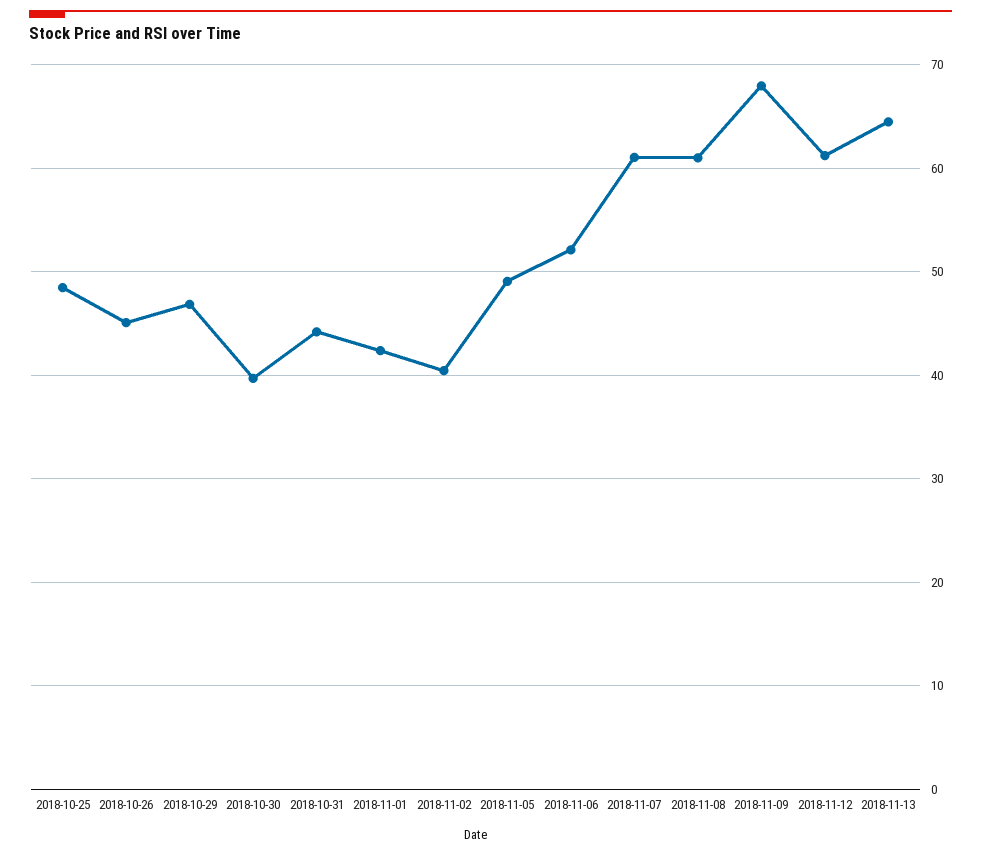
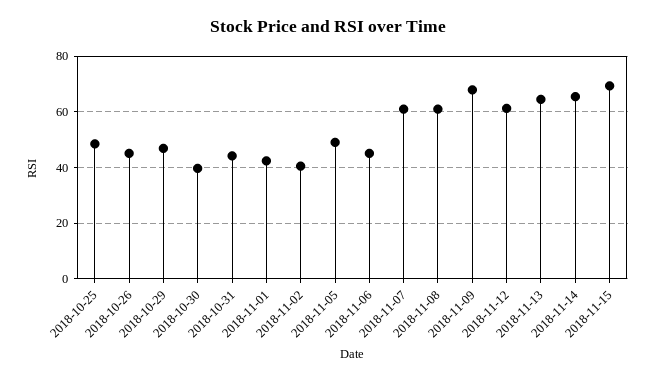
2018-11-06: 52 -> 45
2018-11-14: none -> 65
2018-11-15: none -> 70

